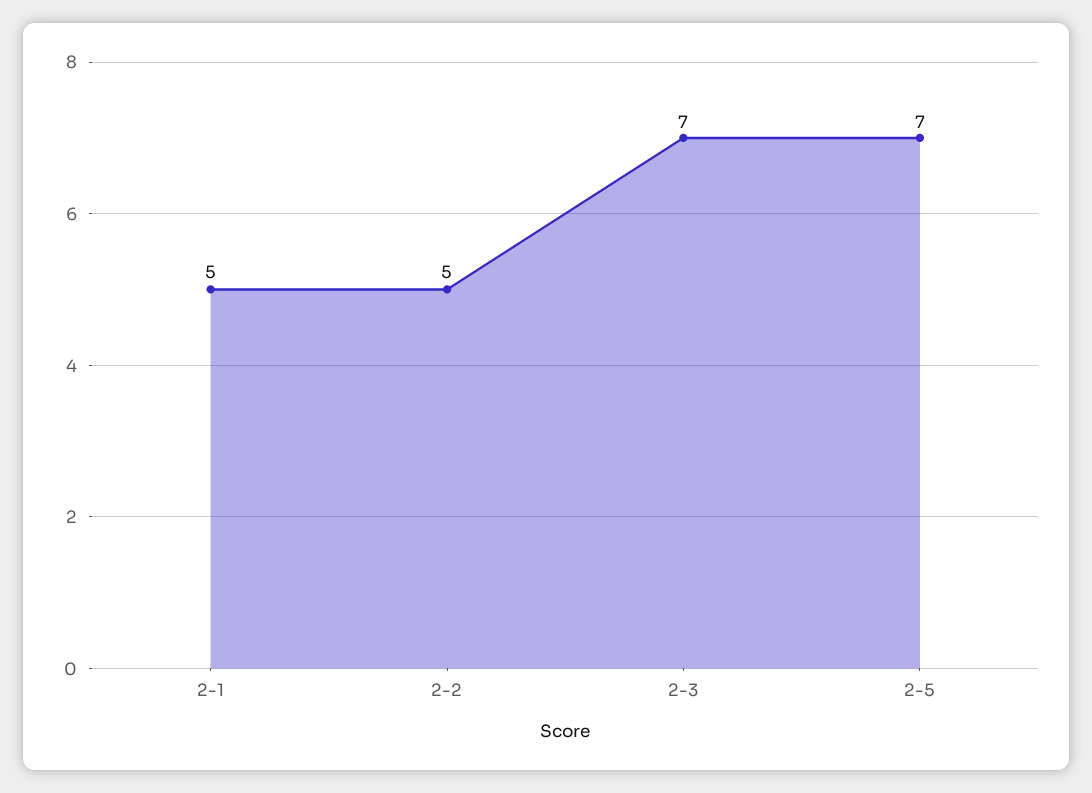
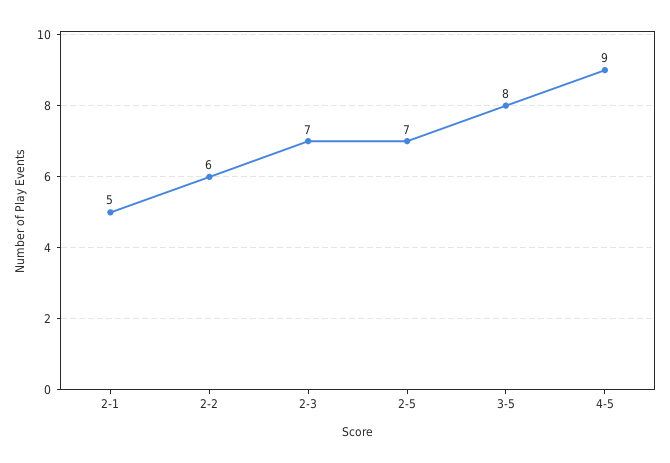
2-2: 5 -> 6
3-5: none -> 8
4-5: none -> 9

